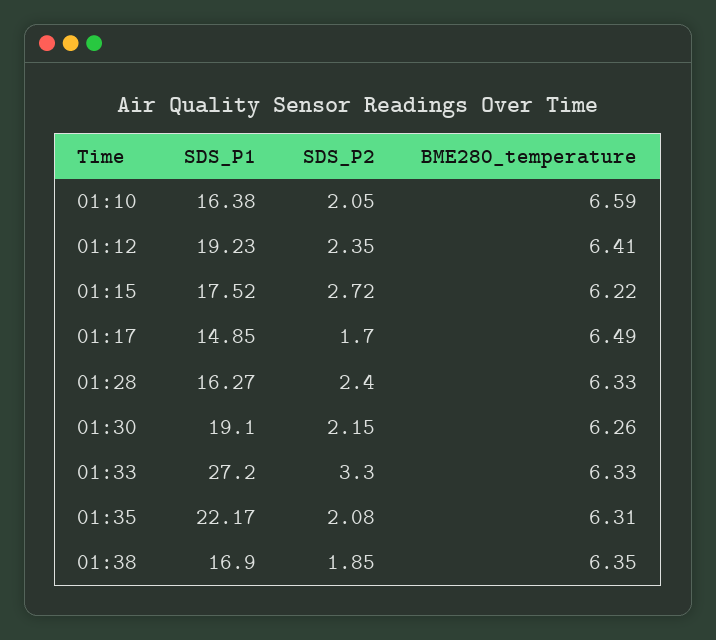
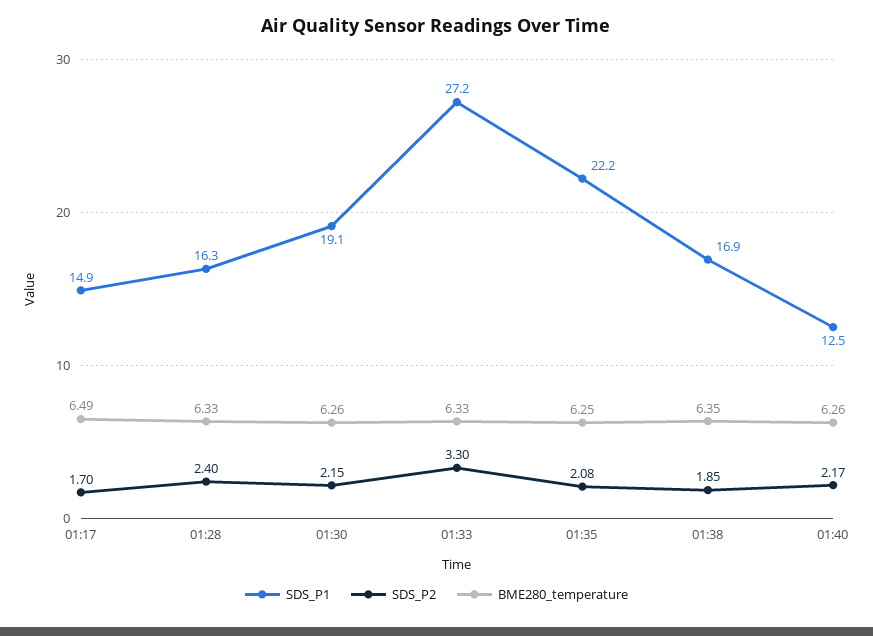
SDS_P1, 01:10: 16.38 -> none
SDS_P2, 01:10: 2.05 -> none
BME280_temperature, 01:10: 6.59 -> none
SDS_P1, 01:12: 19.23 -> none
SDS_P2, 01:12: 2.35 -> none
BME280_temperature, 01:12: 6.41 -> none
SDS_P1, 01:15: 17.52 -> none
SDS_P2, 01:15: 2.72 -> none
BME280_temperature, 01:15: 6.22 -> none
BME280_temperature, 01:35: 6.31 -> 6.25
SDS_P1, 01:40: none -> 12.5
SDS_P2, 01:40: none -> 2.17
BME280_temperature, 01:40: none -> 6.26

